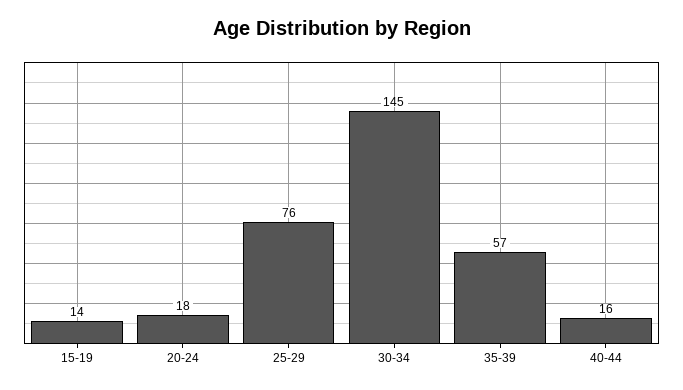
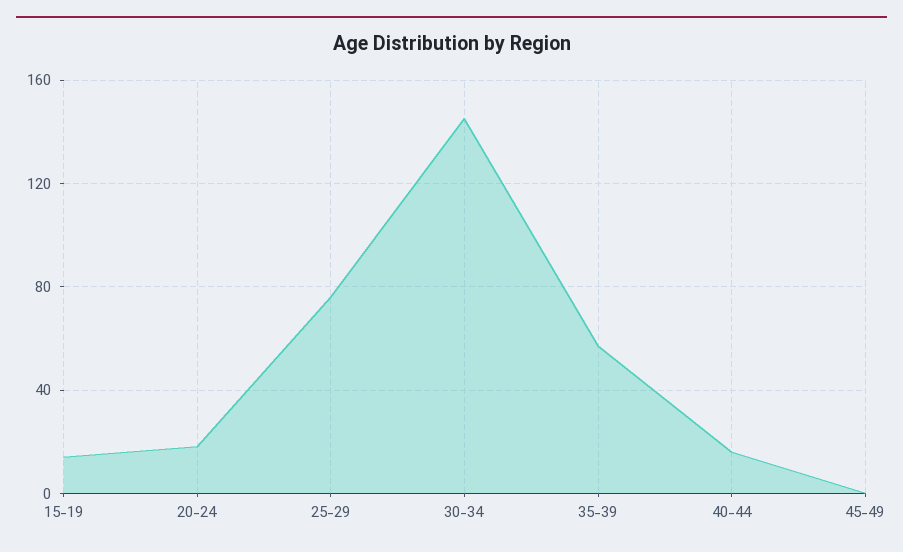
45-49: none -> 0

